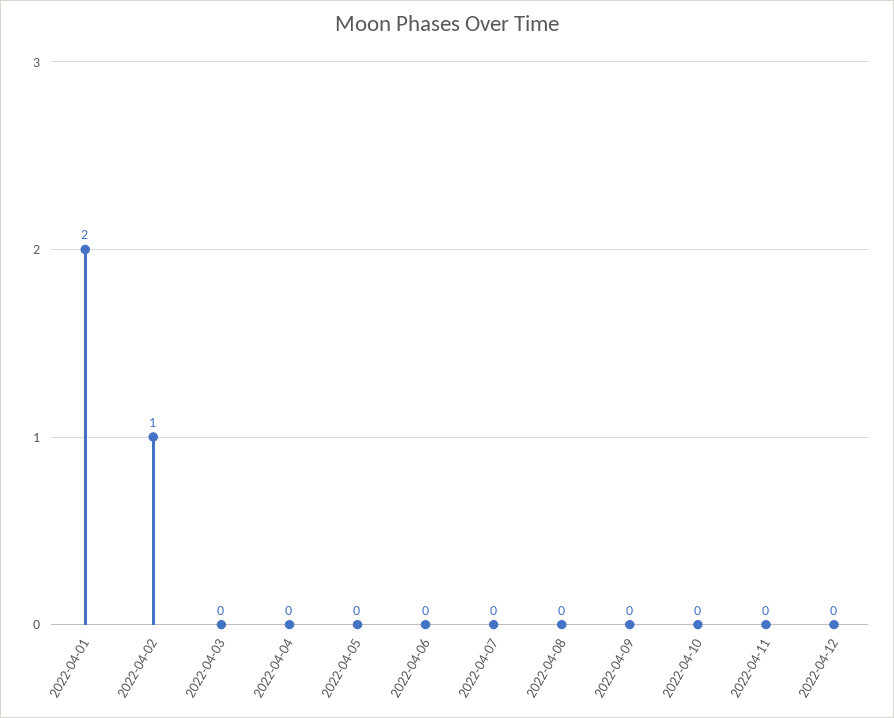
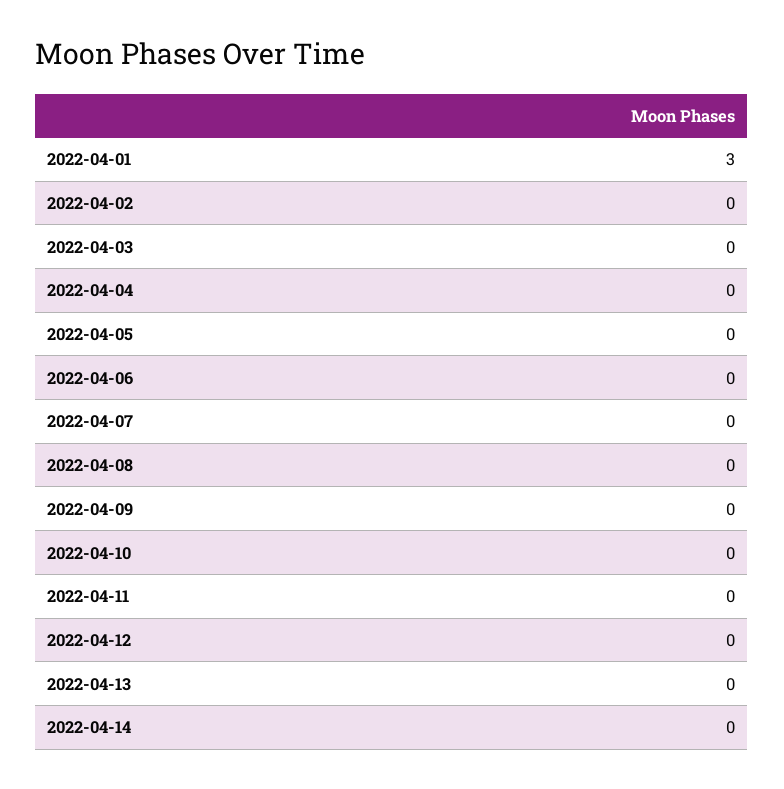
2022-04-01: 2 -> 3
2022-04-02: 1 -> 0
2022-04-13: none -> 0
2022-04-14: none -> 0

